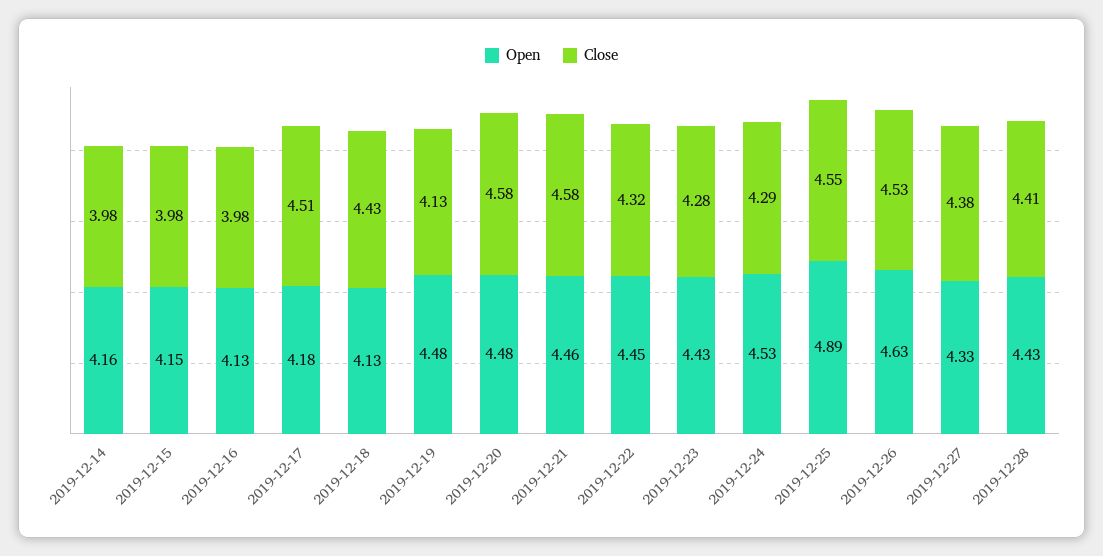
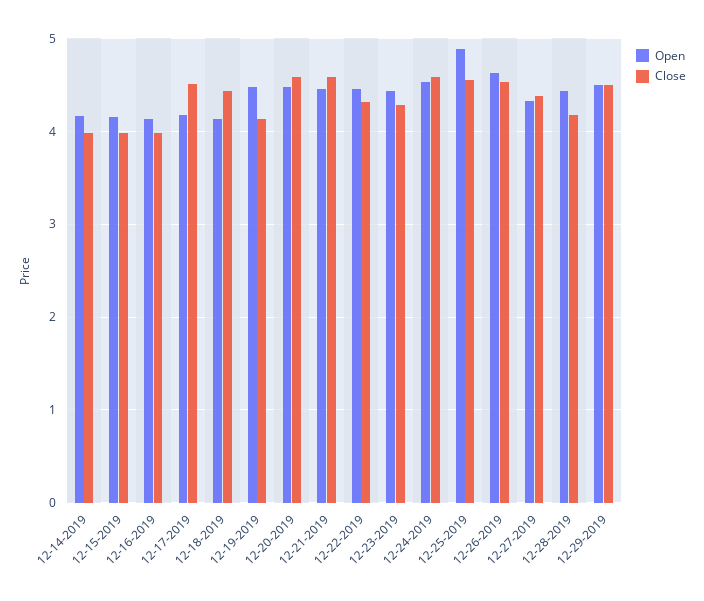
Close, 2019-12-24: 4.29 -> 4.6
Close, 2019-12-28: 4.41 -> 4.2
Open, 12-29-2019: none -> 4.5
Close, 12-29-2019: none -> 4.5

